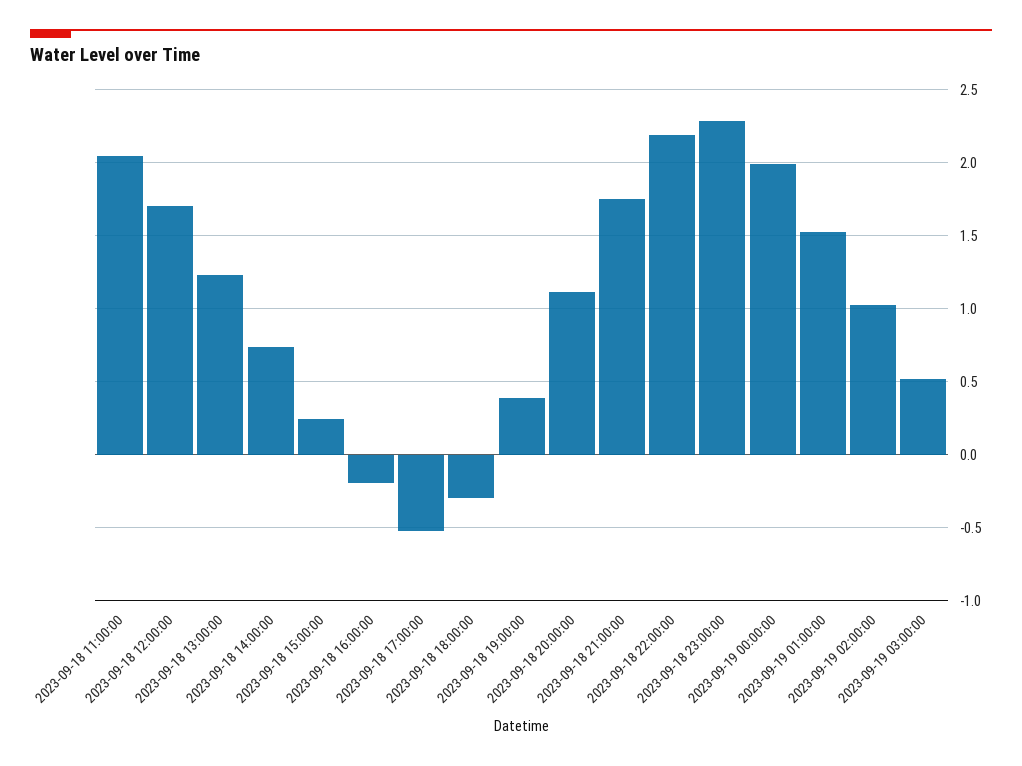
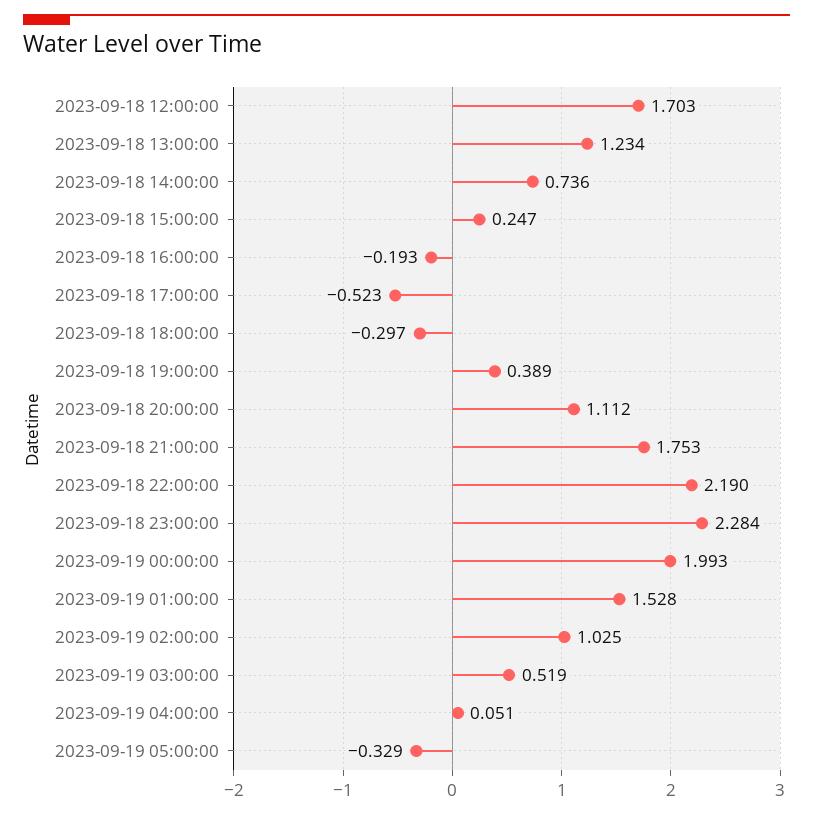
2023-09-18 11:00:00: 2.05 -> none
2023-09-19 04:00:00: none -> 0.051
2023-09-19 05:00:00: none -> -0.329

